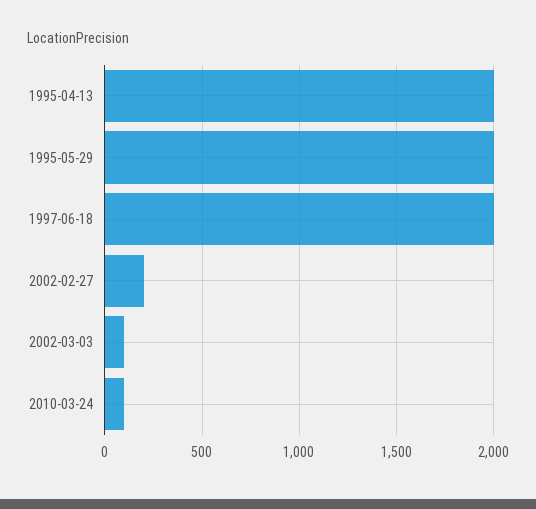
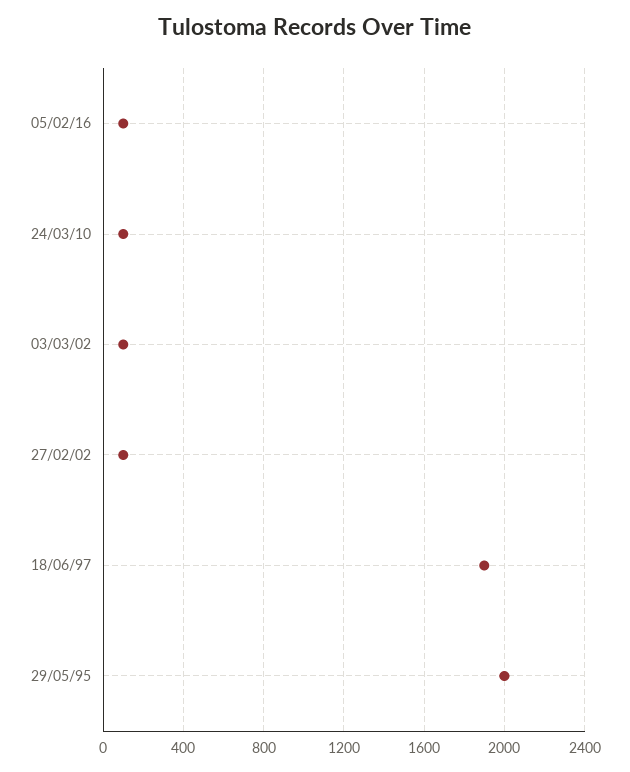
1995-04-13: 2000 -> none
1997-06-18: 2000 -> 1900
2002-02-27: 200 -> 100
05/02/16: none -> 100

